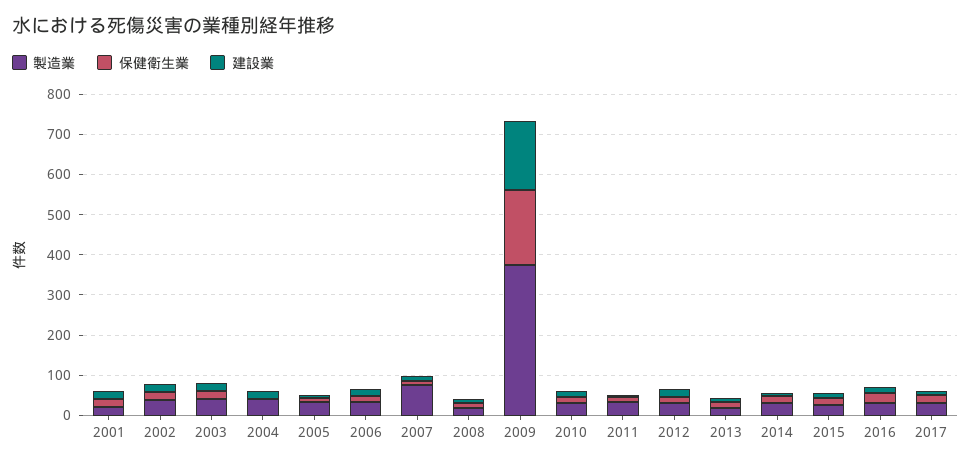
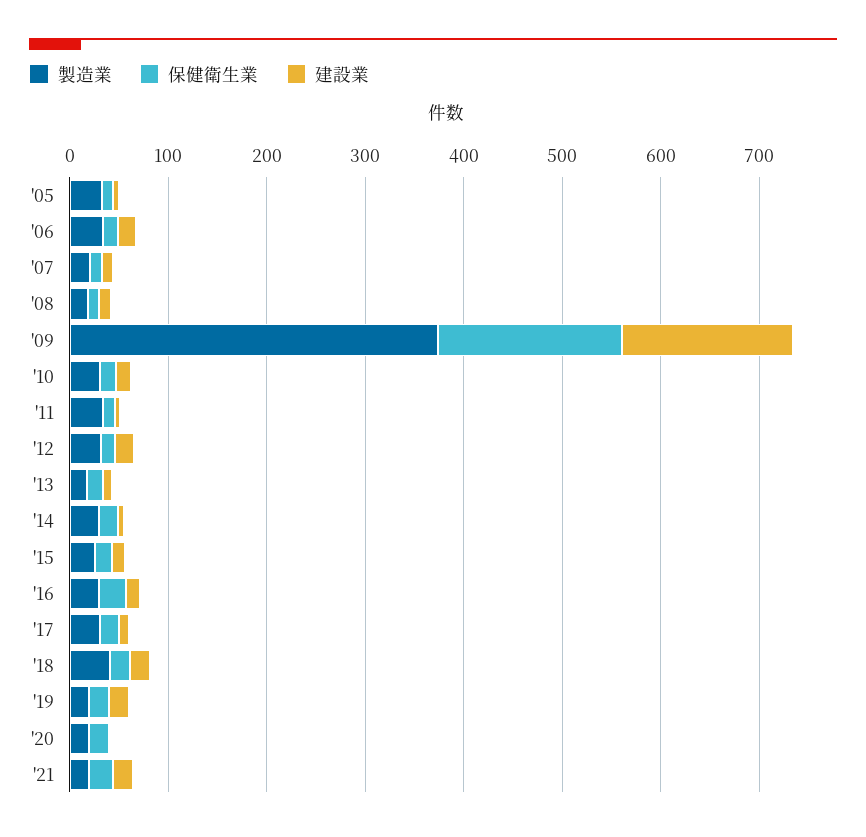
製造業, 2001: 20 -> none
保健衛生業, 2001: 20 -> none
建設業, 2001: 20 -> none
製造業, 2002: 40 -> none
保健衛生業, 2002: 20 -> none
建設業, 2002: 20 -> none
製造業, 2003: 40 -> none
保健衛生業, 2003: 20 -> none
建設業, 2003: 20 -> none
製造業, 2004: 40 -> none
保健衛生業, 2004: 0 -> none
建設業, 2004: 20 -> none
製造業, 2007: 80 -> 20
製造業, '18: none -> 40
保健衛生業, '18: none -> 20
建設業, '18: none -> 20
製造業, '19: none -> 20
保健衛生業, '19: none -> 20
建設業, '19: none -> 20
製造業, '20: none -> 20
保健衛生業, '20: none -> 20
建設業, '20: none -> 0
製造業, '21: none -> 20
保健衛生業, '21: none -> 20
建設業, '21: none -> 20

